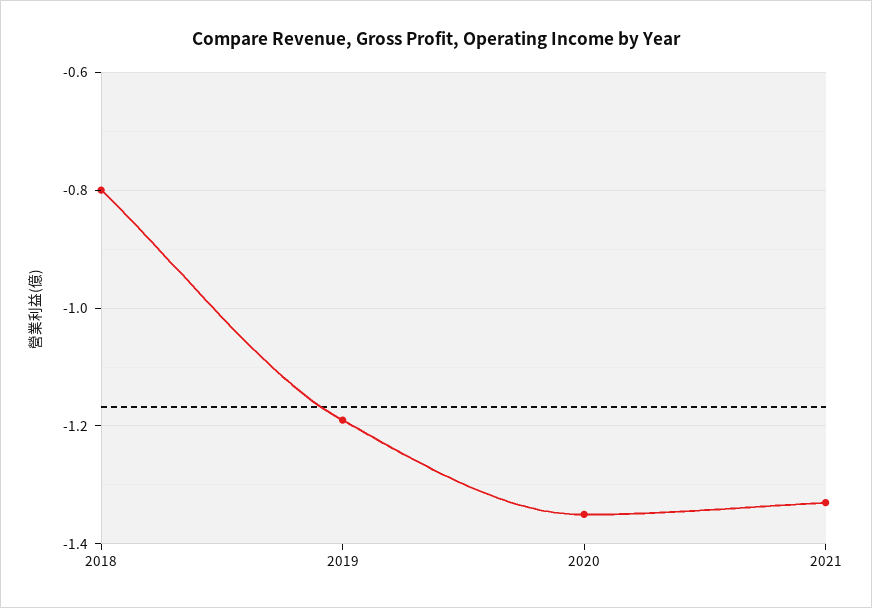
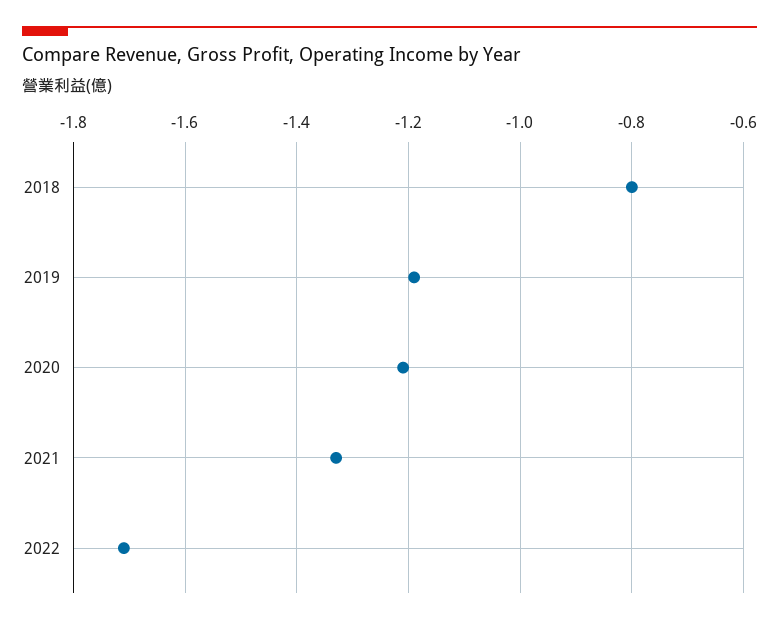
2020: -1.35 -> -1.2
2022: none -> -1.7

